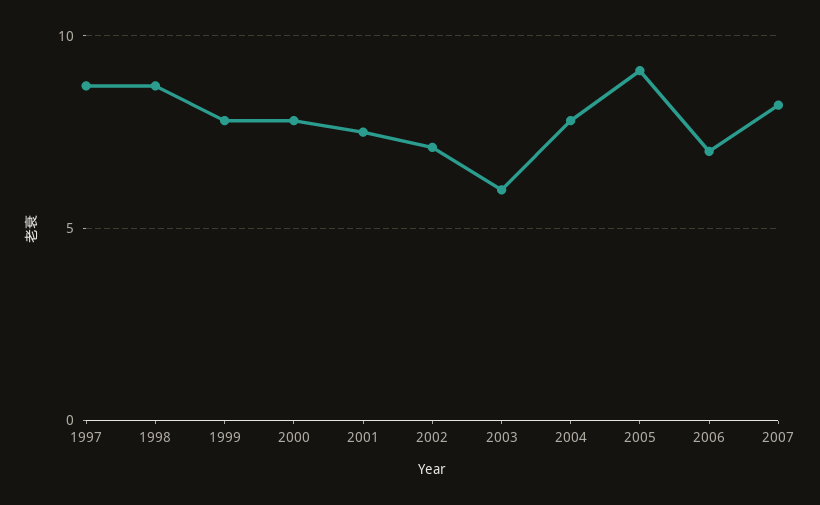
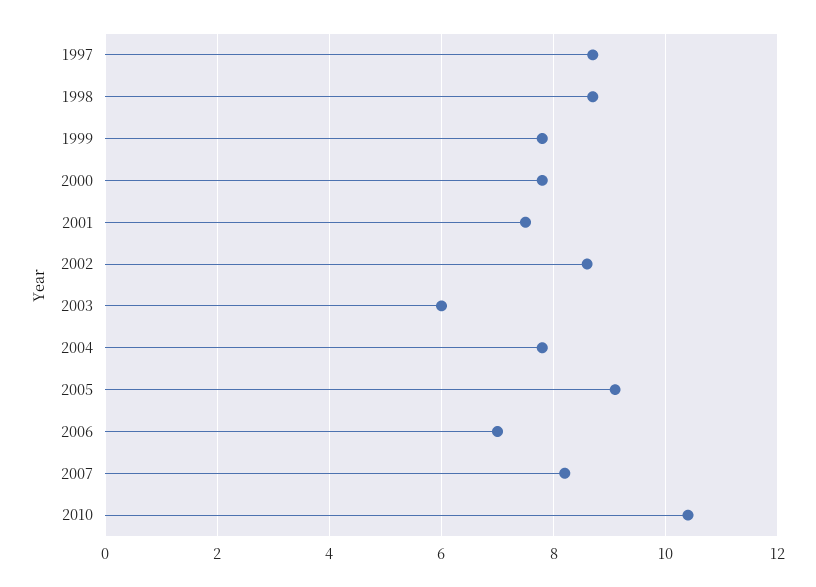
2002: 7 -> 8.5
2010: none -> 10.5

